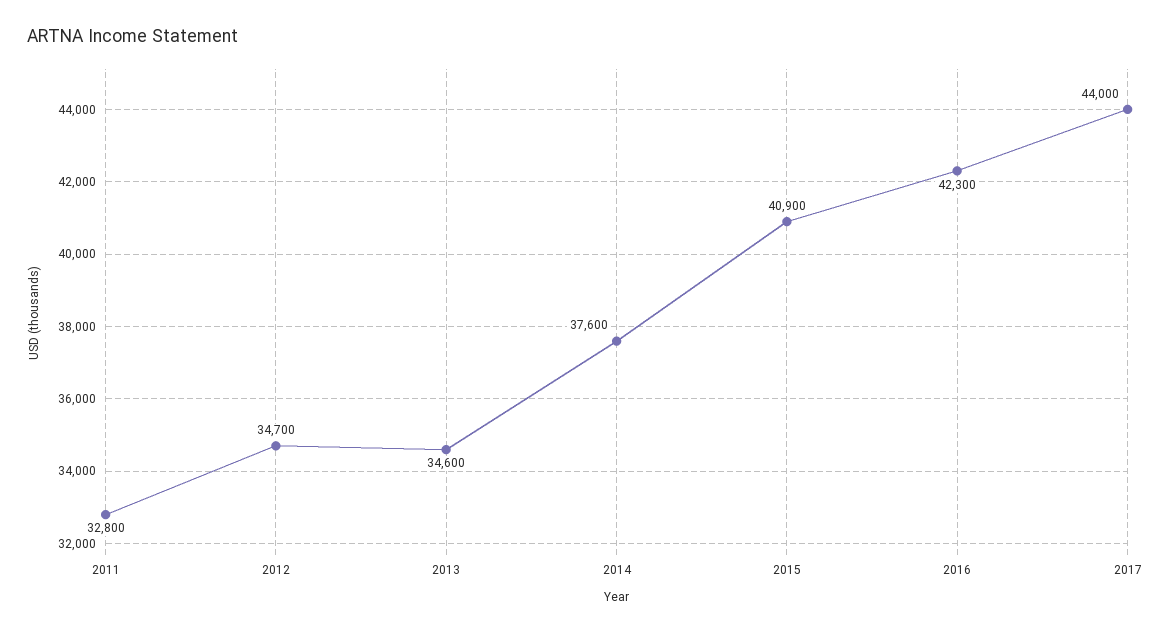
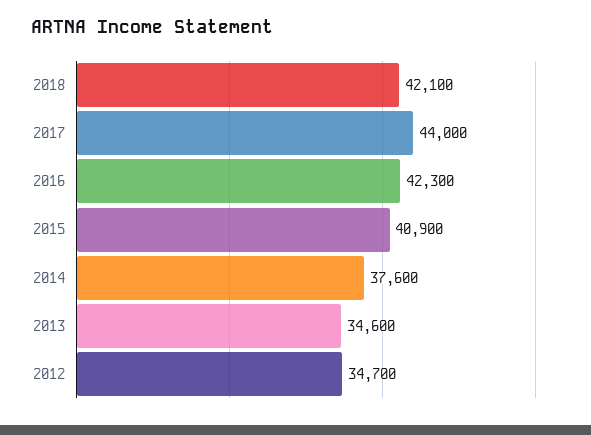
2011: 32800 -> none
2018: none -> 42100

